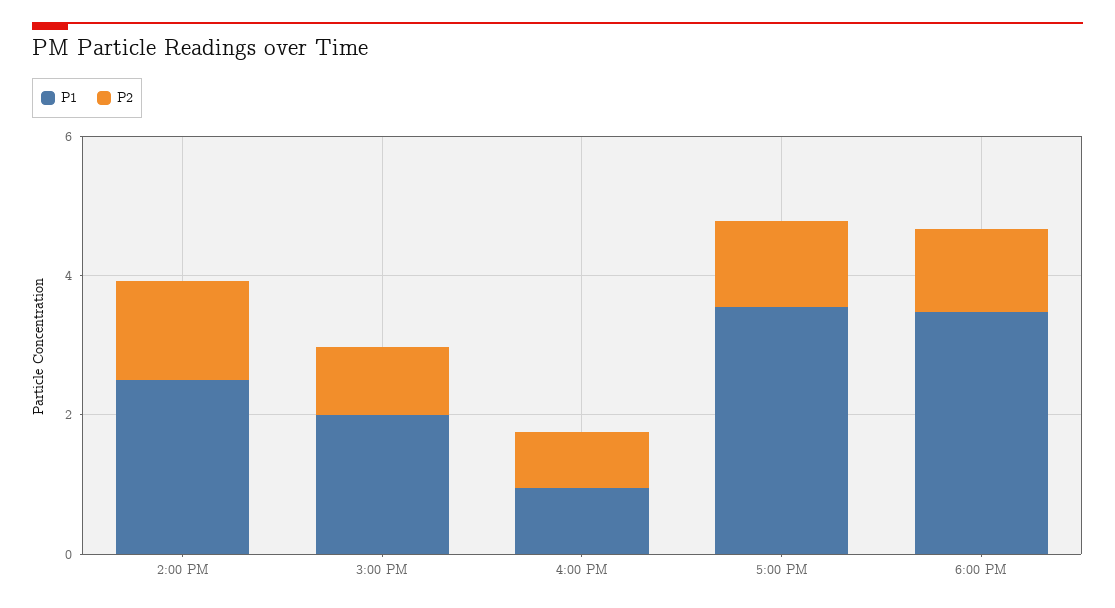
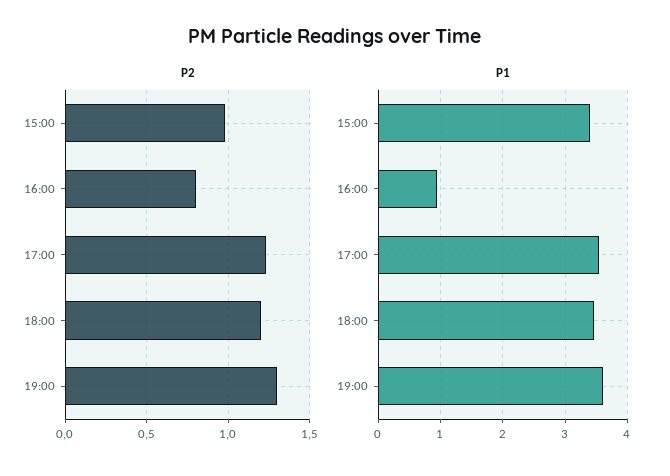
P1, 2:00 PM: 2.5 -> none
P2, 2:00 PM: 1.5 -> none
P1, 3:00 PM: 2 -> 3.4
P2, 19:00: none -> 1.3
P1, 19:00: none -> 3.6

